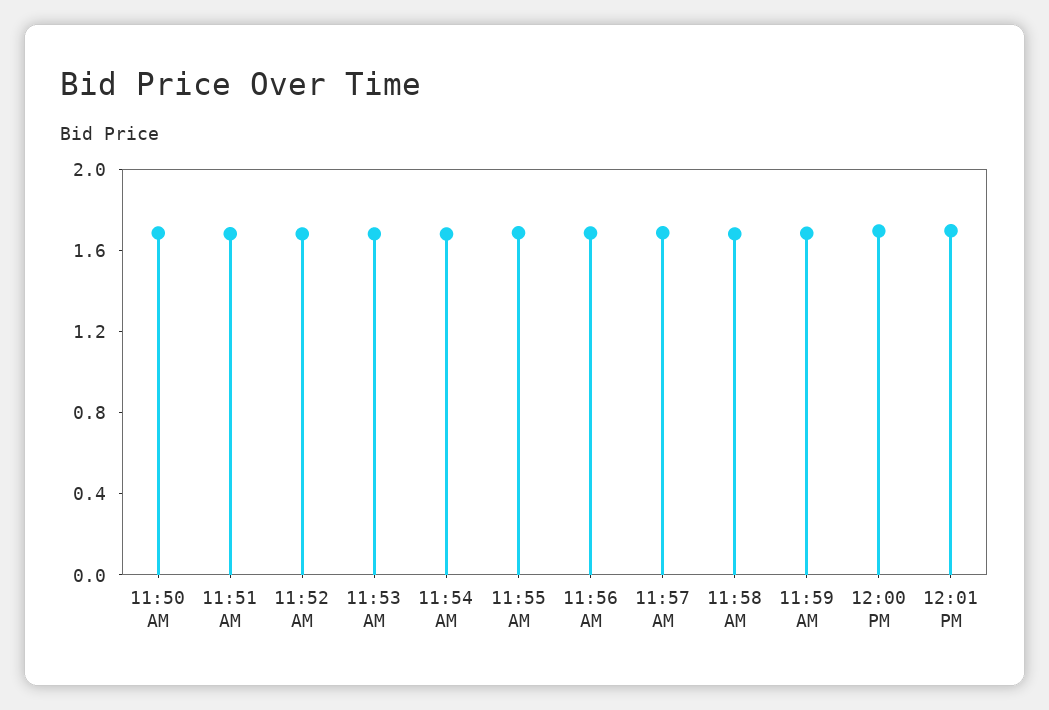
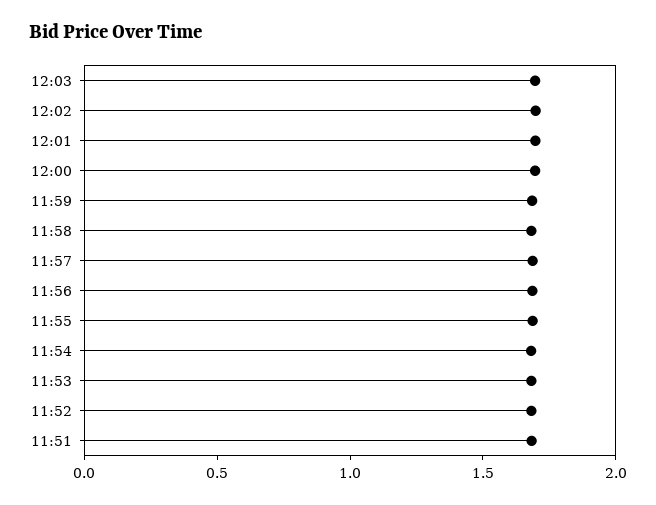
11:50 AM: 1.7 -> none
12:03: none -> 1.7
12:02: none -> 1.7

